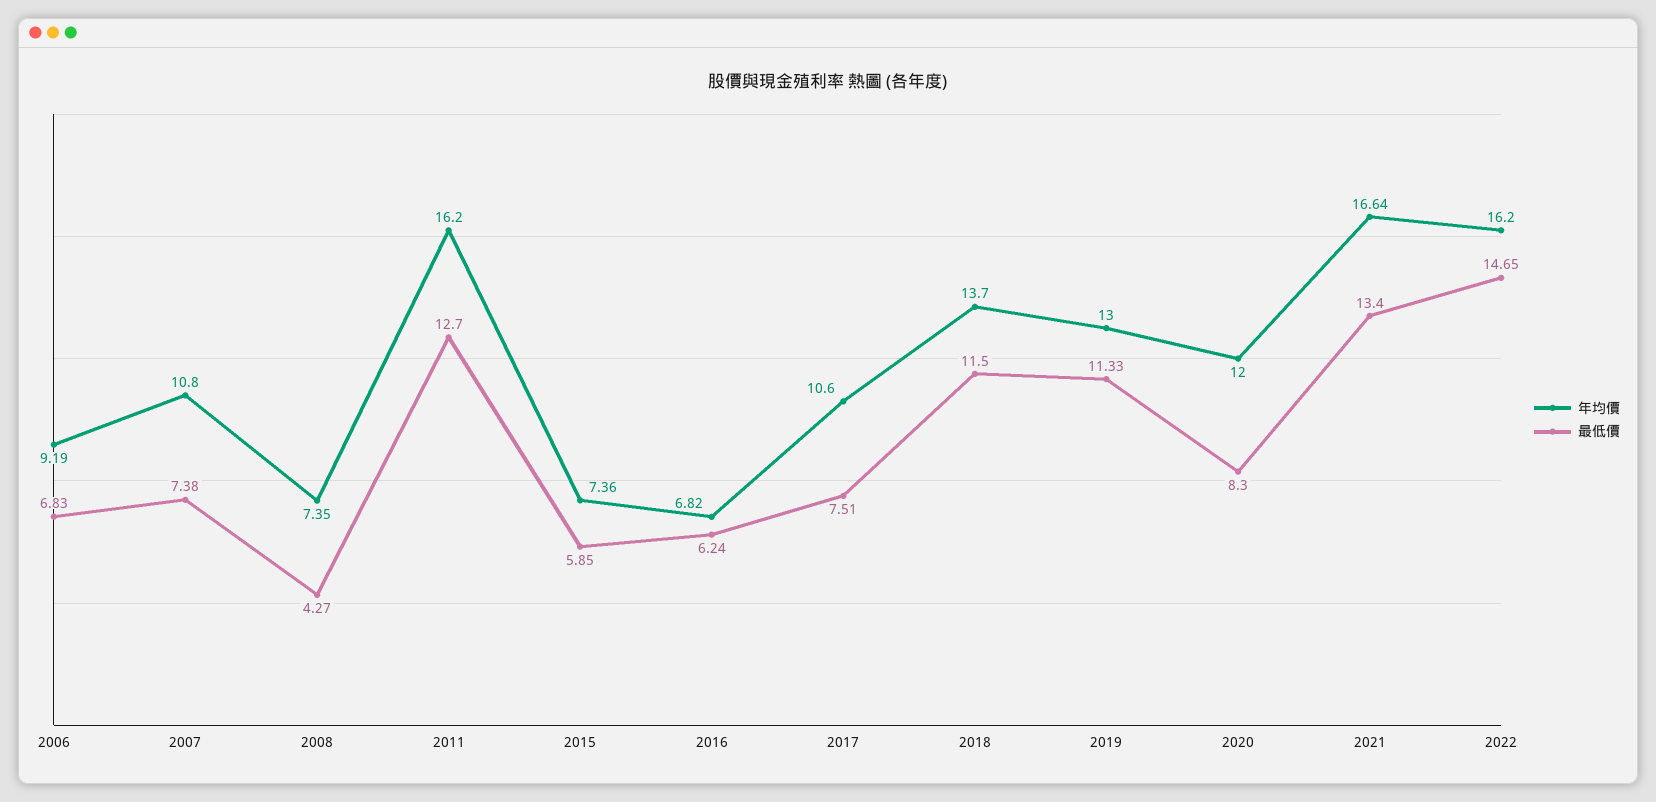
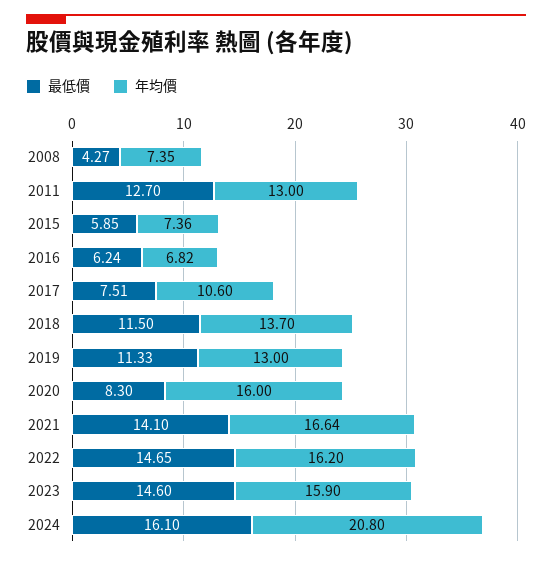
年均價, 2006: 9.19 -> none
最低價, 2006: 6.83 -> none
年均價, 2007: 10.8 -> none
最低價, 2007: 7.38 -> none
年均價, 2011: 16.2 -> 13
年均價, 2020: 12 -> 16
最低價, 2021: 13.4 -> 14.1
最低價, 2023: none -> 14.6
年均價, 2023: none -> 15.9
最低價, 2024: none -> 16.1
年均價, 2024: none -> 20.8

